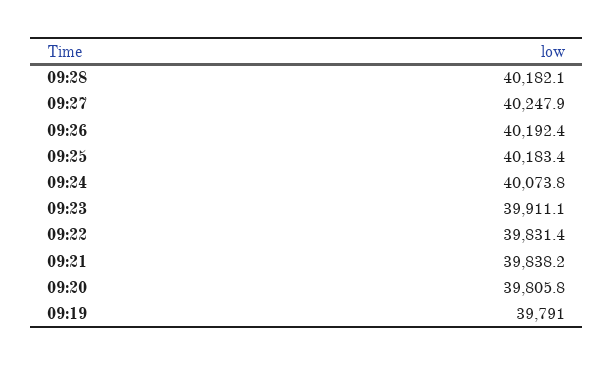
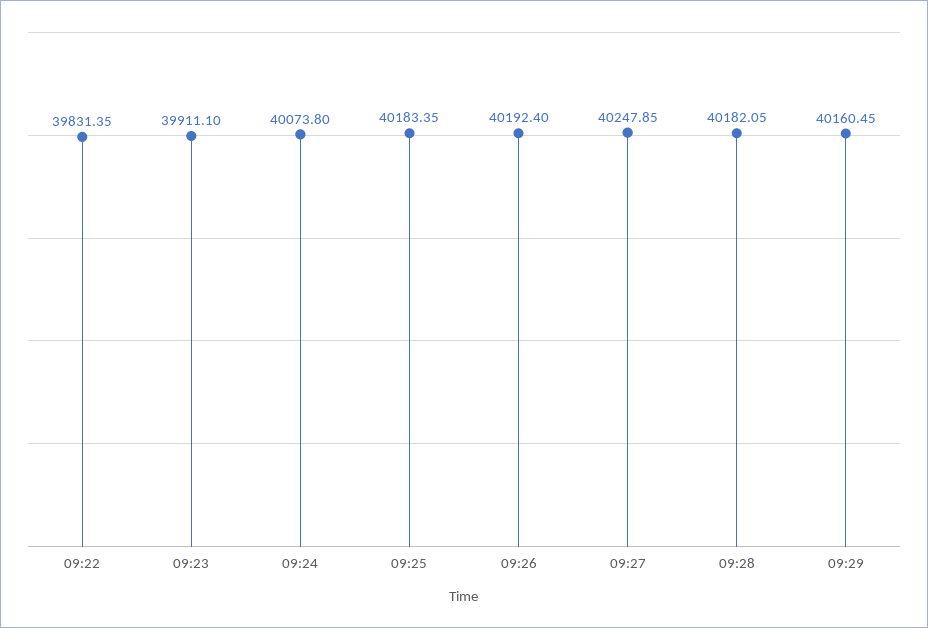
09:21: 39838.2 -> none
09:20: 39805.8 -> none
09:19: 39791 -> none
09:29: none -> 40160.45

